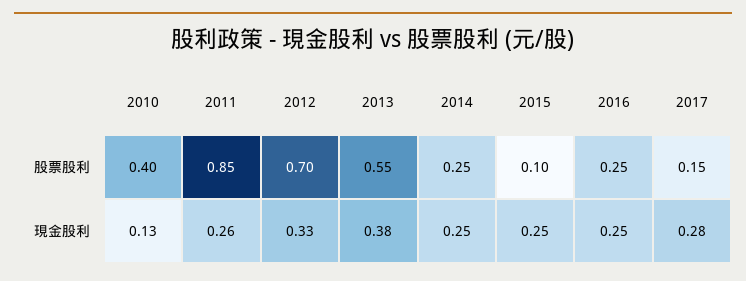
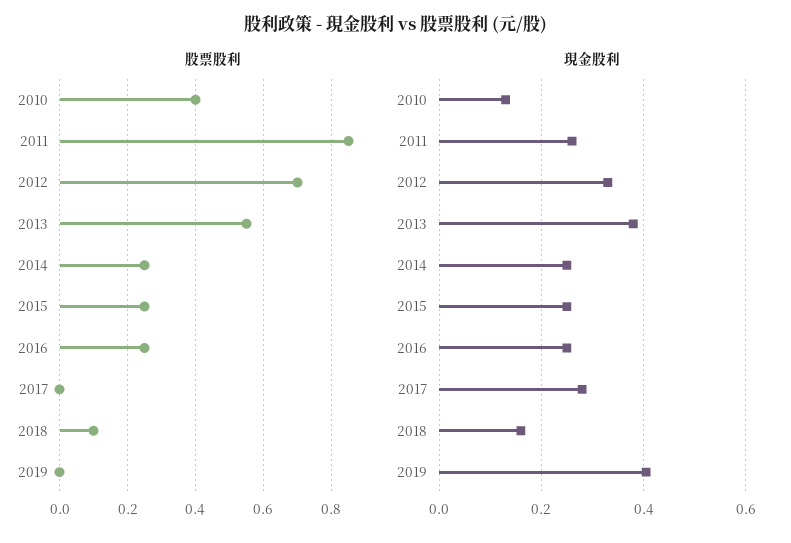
股票股利, 2015: 0.1 -> 0.25
股票股利, 2017: 0.15 -> 0
股票股利, 2018: none -> 0.1
股票股利, 2019: none -> 0
現金股利, 2018: none -> 0.16
現金股利, 2019: none -> 0.4

